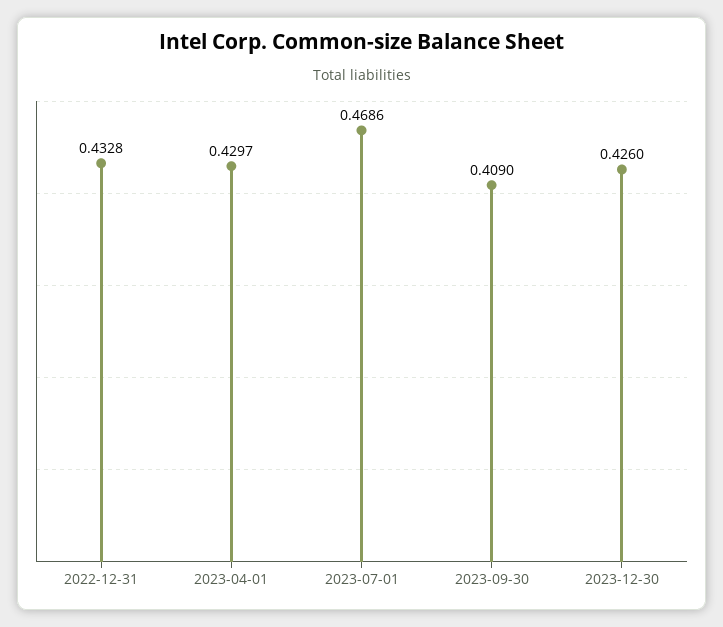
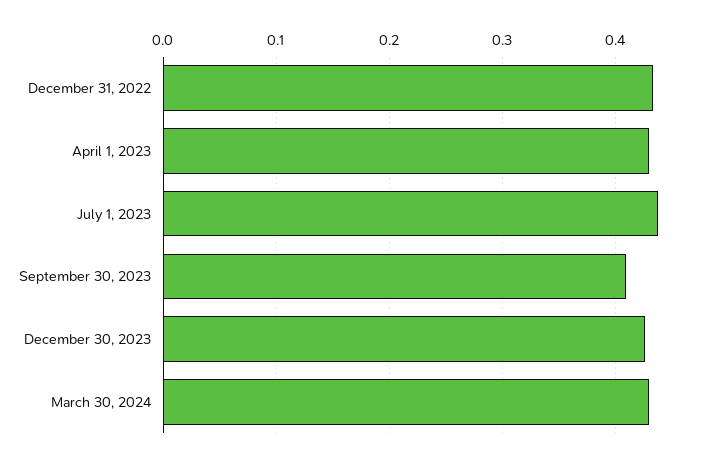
2023-07-01: 0.4686 -> 0.44
March 30, 2024: none -> 0.43

